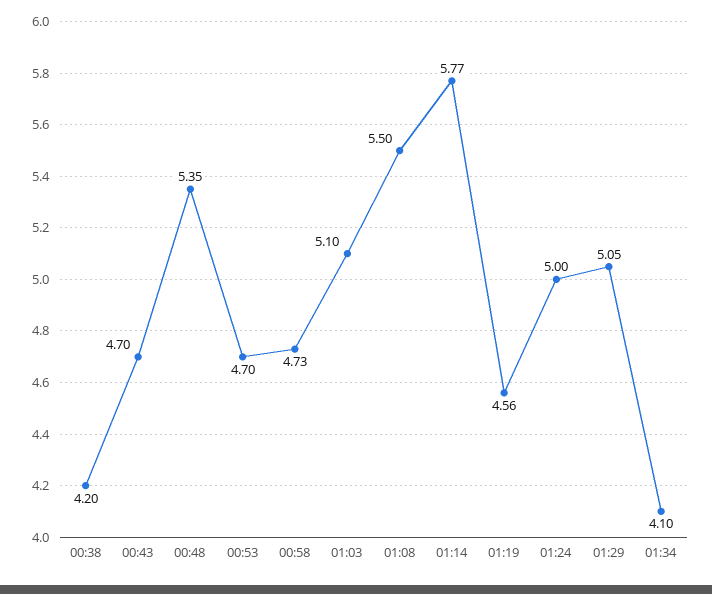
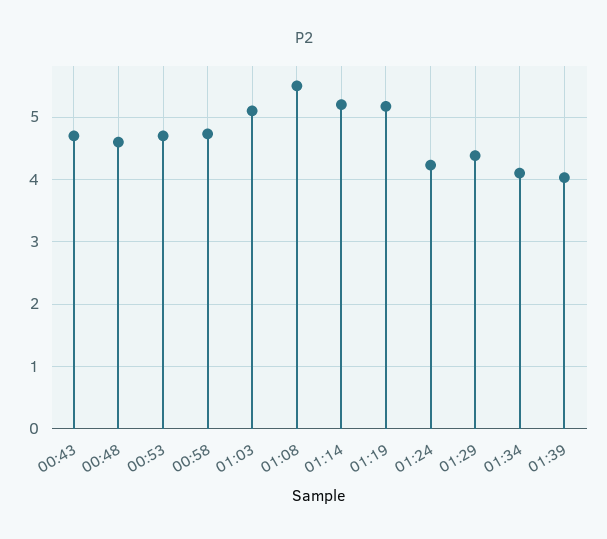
00:38: 4.2 -> none
00:48: 5.35 -> 4.6
01:14: 5.77 -> 5.2
01:19: 4.56 -> 5.2
01:24: 5 -> 4.2
01:29: 5.05 -> 4.4
01:39: none -> 4

